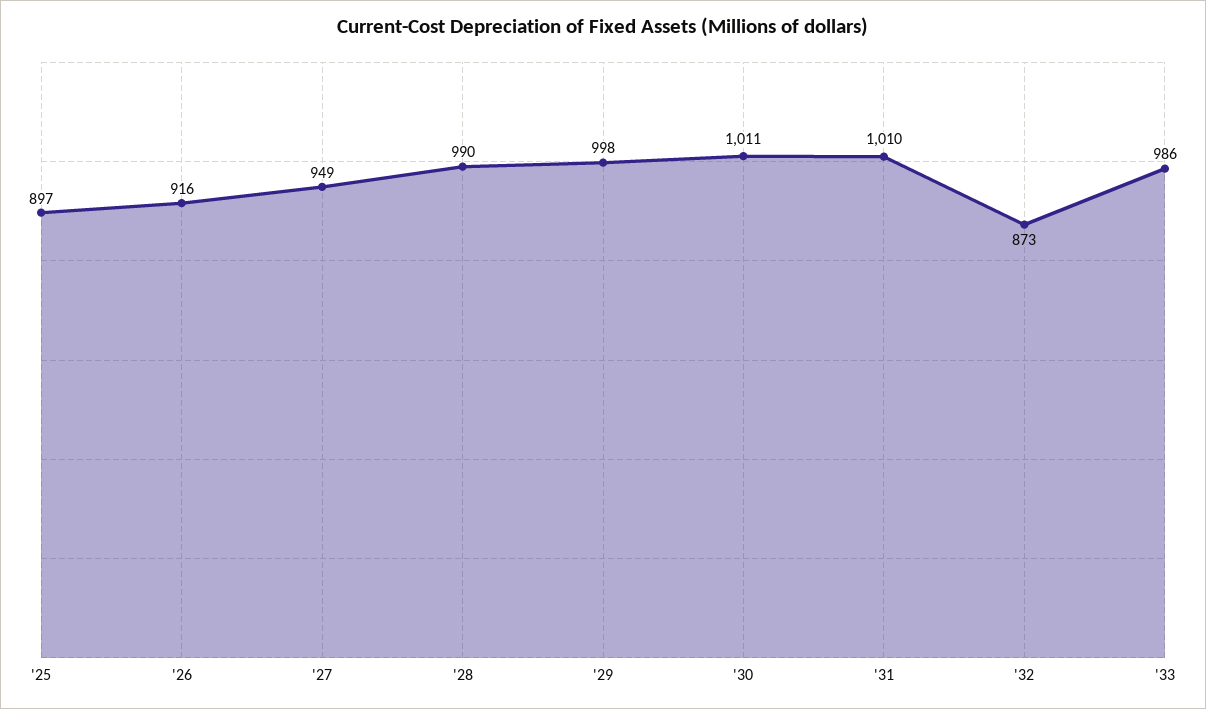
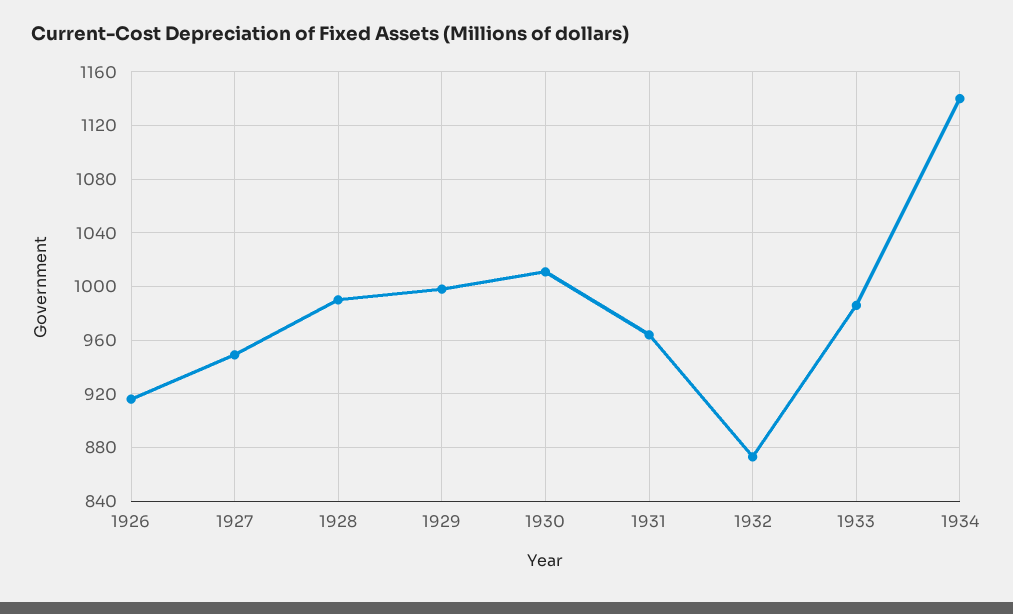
'25: 897 -> none
'31: 1010 -> 965
1934: none -> 1140

